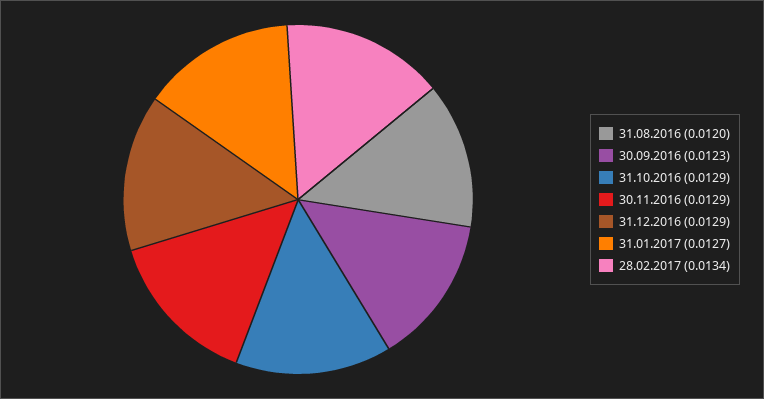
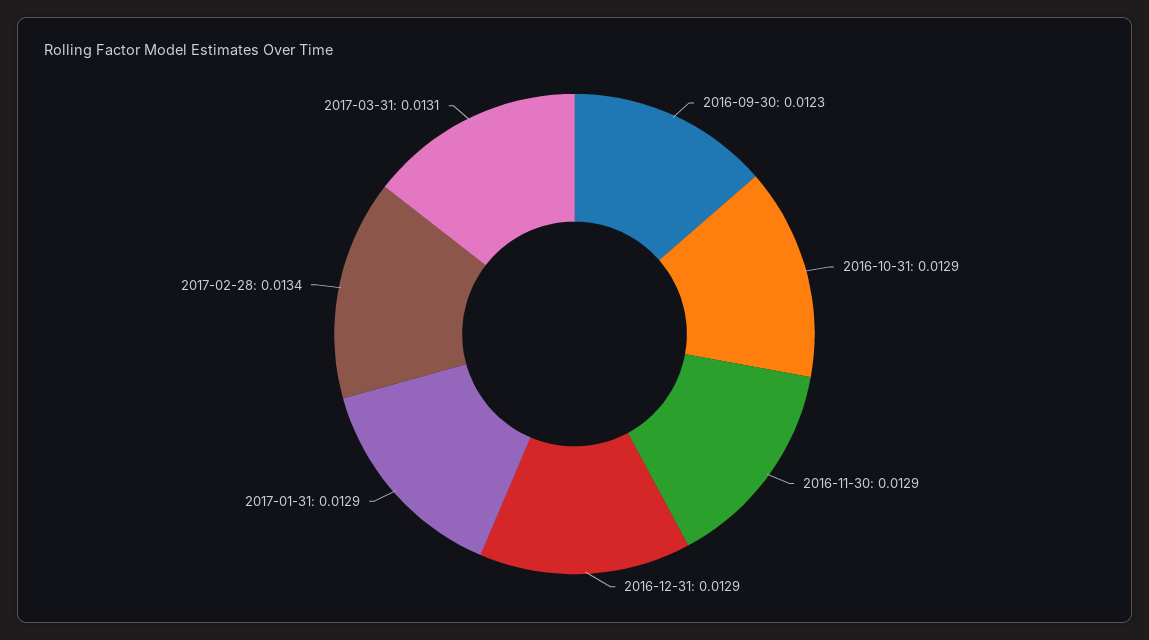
31.08.2016: 0.012 -> none
31.01.2017: 0.0127 -> 0.0129
2017-03-31: none -> 0.0131

